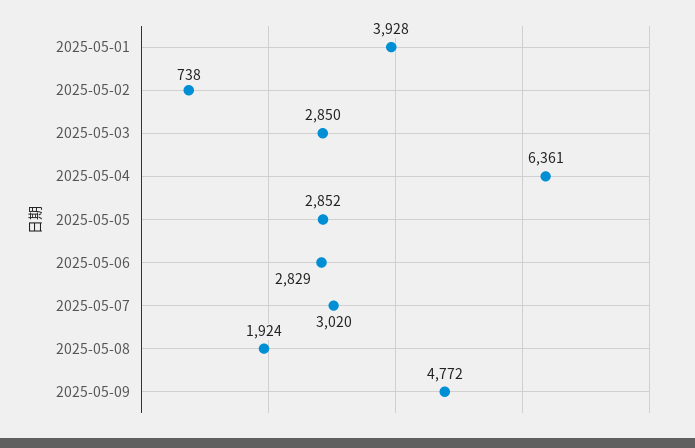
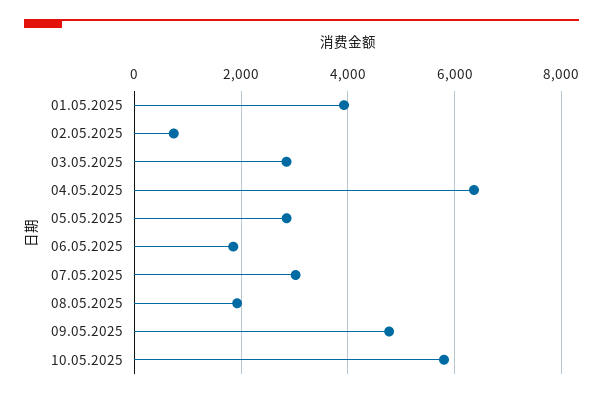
2025-05-06: 2829 -> 1800
10.05.2025: none -> 5800

